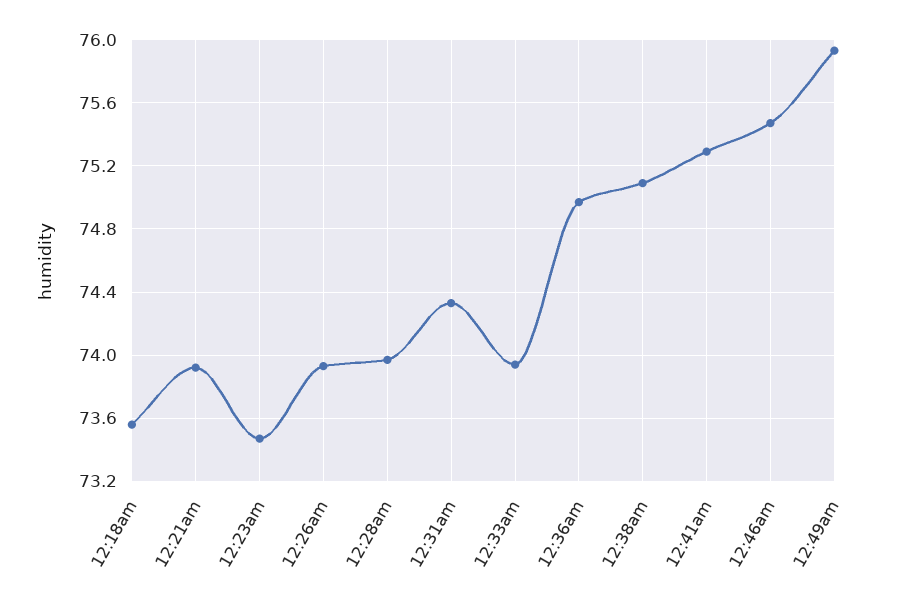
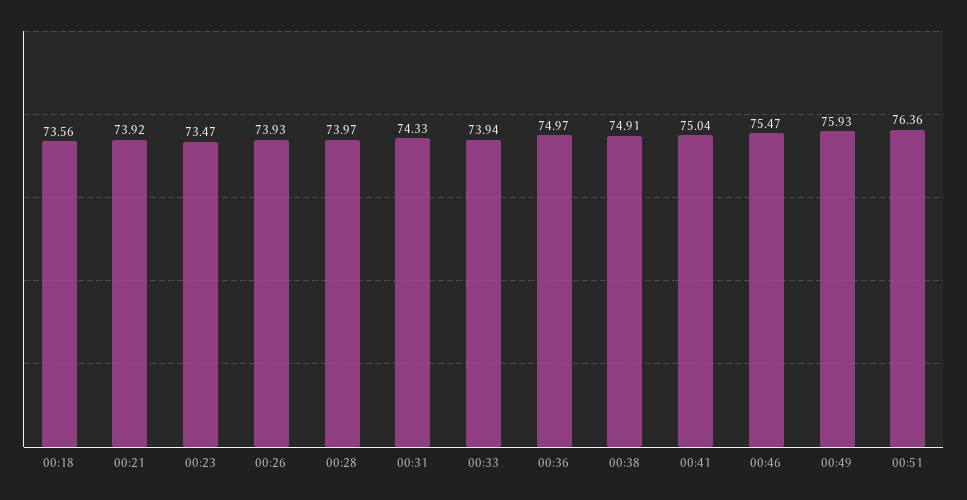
12:38am: 75.1 -> 74.91
12:41am: 75.3 -> 75.04
00:51: none -> 76.36

